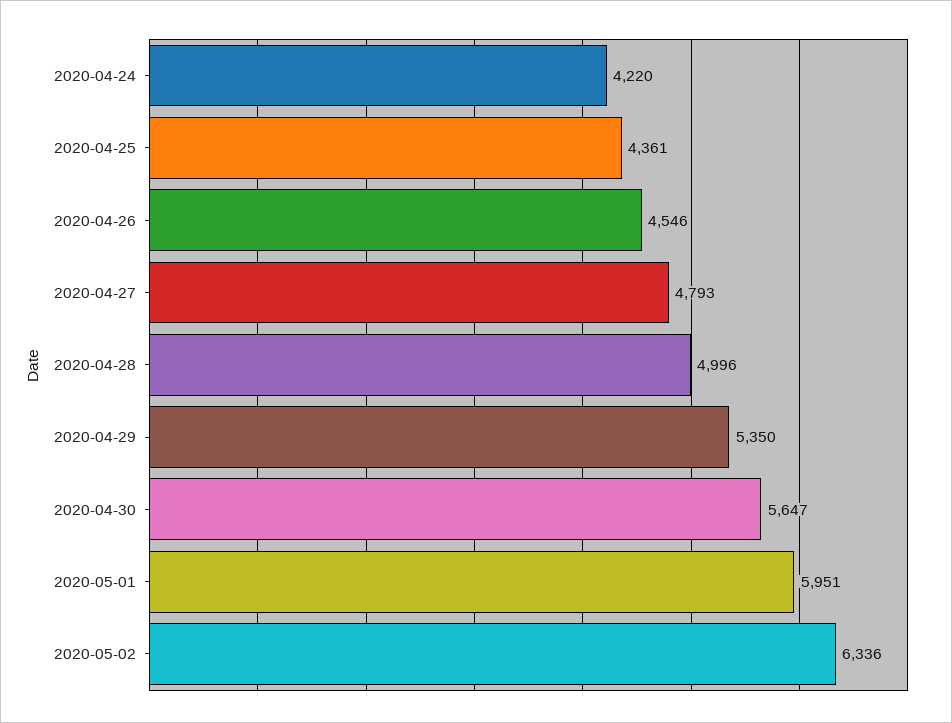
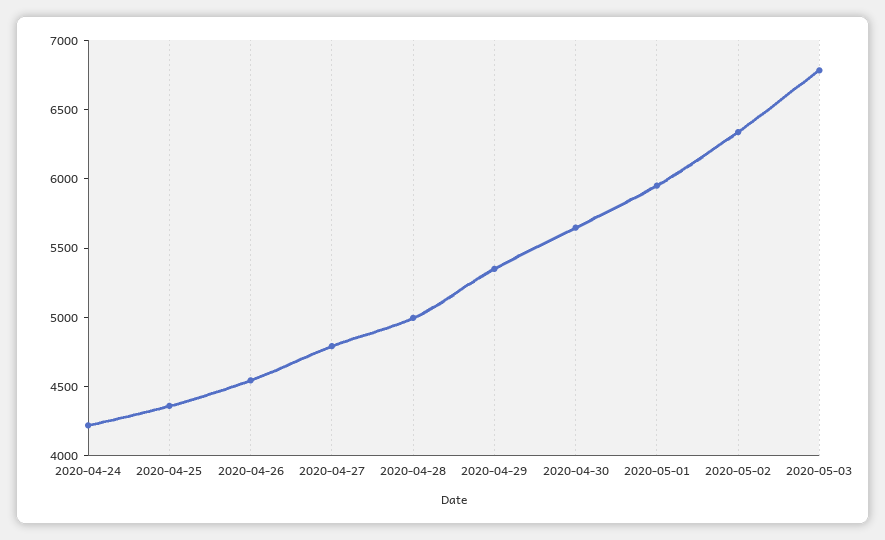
2020-05-03: none -> 6800

